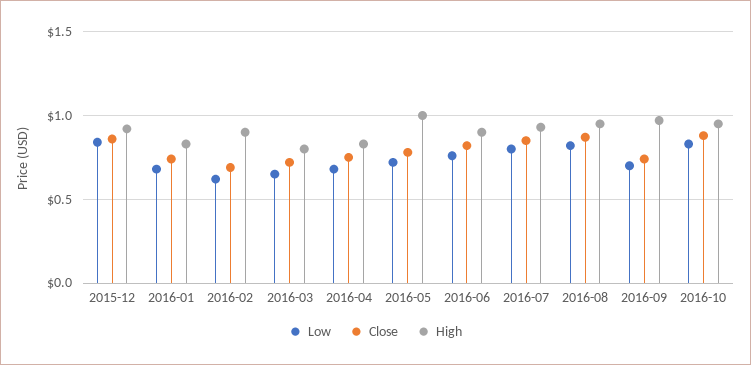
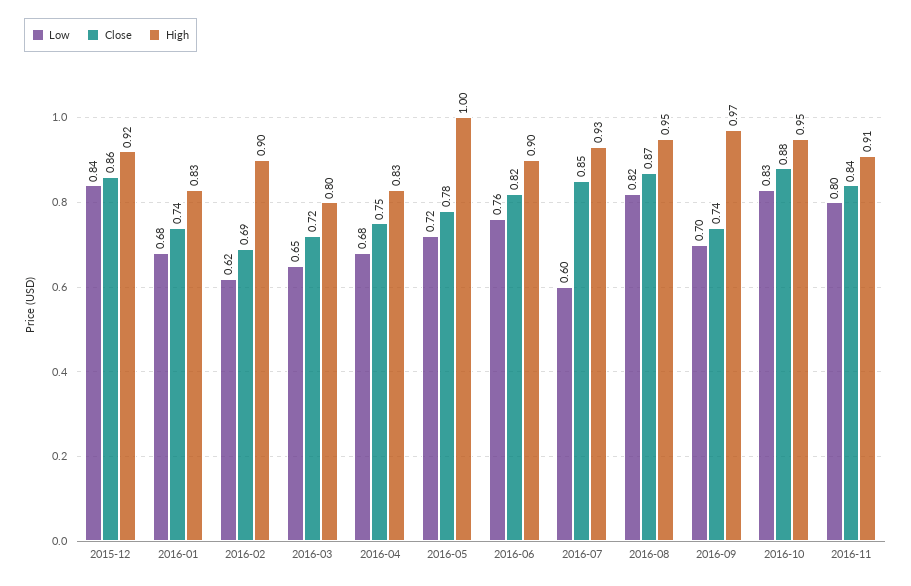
Low, 2016-07: 0.8 -> 0.6
Low, 2016-11: none -> 0.8
Close, 2016-11: none -> 0.84
High, 2016-11: none -> 0.91

